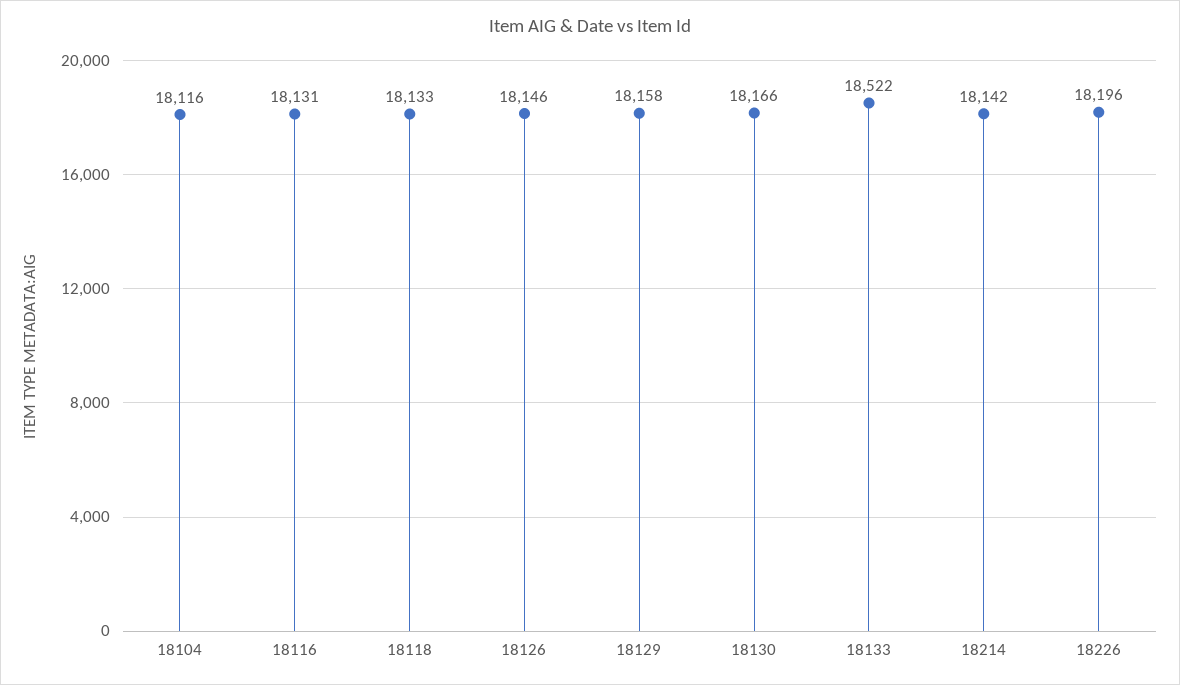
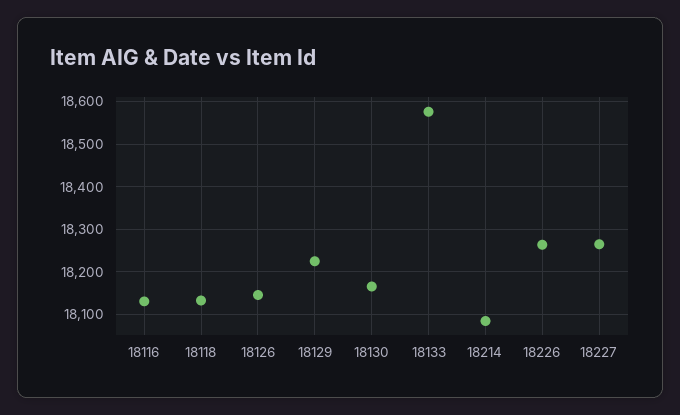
18104: 18116 -> none
18129: 18158 -> 18220
18133: 18522 -> 18580
18214: 18142 -> 18080
18226: 18196 -> 18260
18227: none -> 18260

